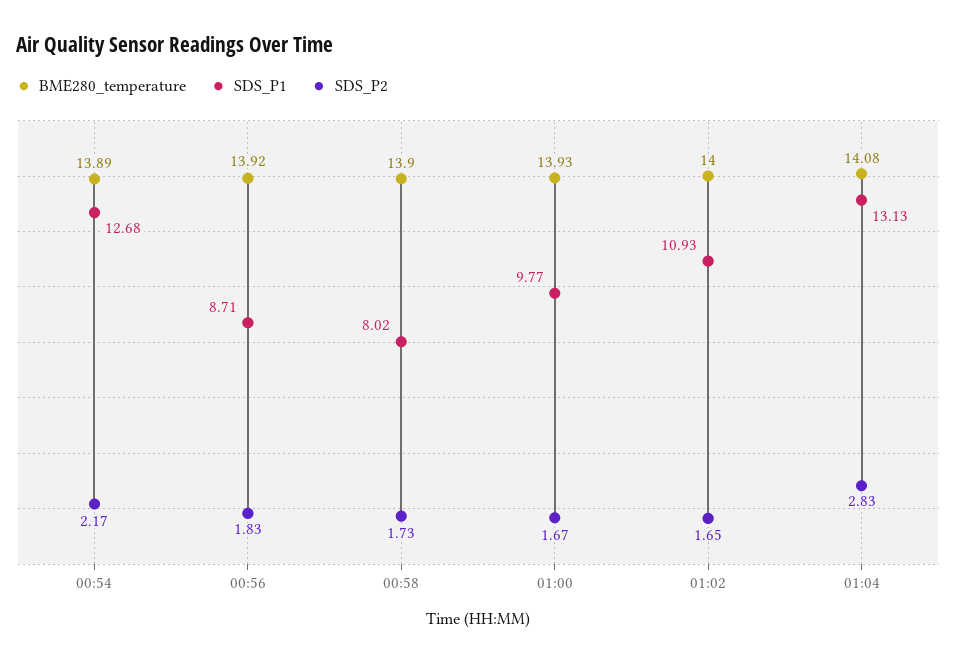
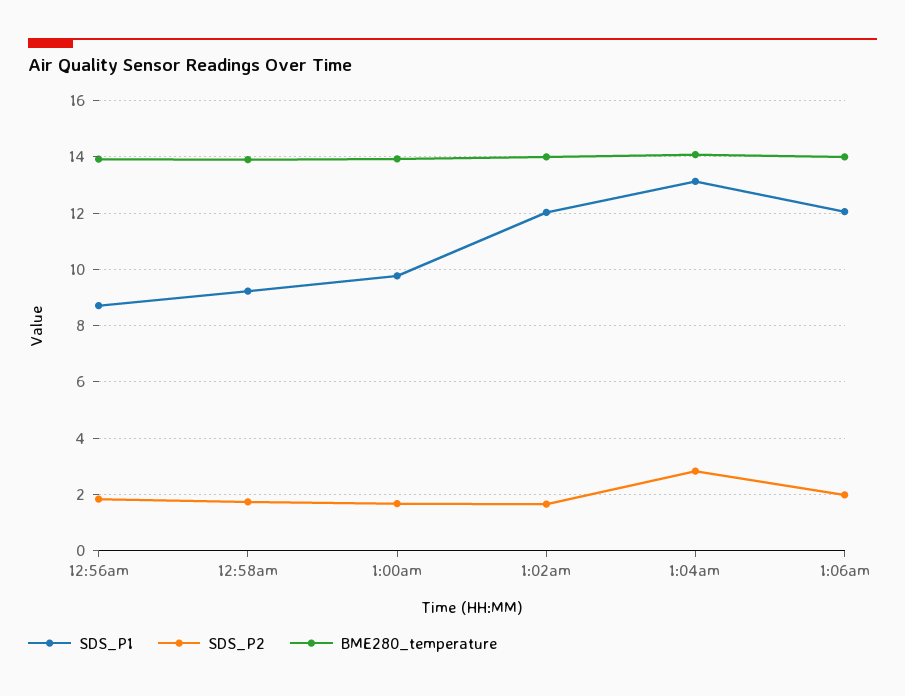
BME280_temperature, 00:54: 13.89 -> none
SDS_P1, 00:54: 12.68 -> none
SDS_P2, 00:54: 2.17 -> none
SDS_P1, 00:58: 8.02 -> 9.25
SDS_P1, 01:02: 10.93 -> 12
SDS_P1, 1:06am: none -> 12
SDS_P2, 1:06am: none -> 2
BME280_temperature, 1:06am: none -> 14

